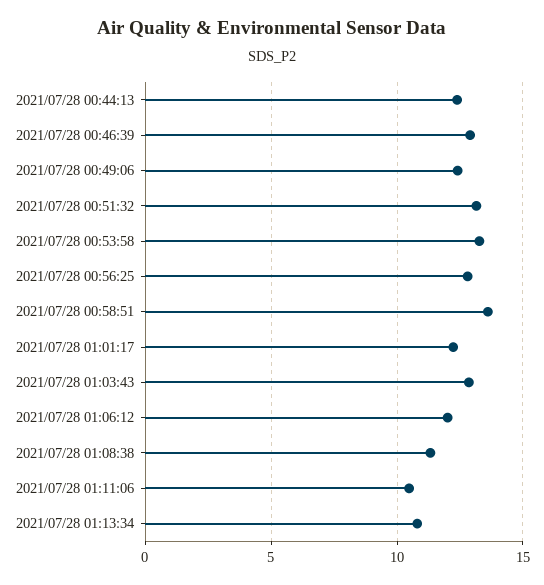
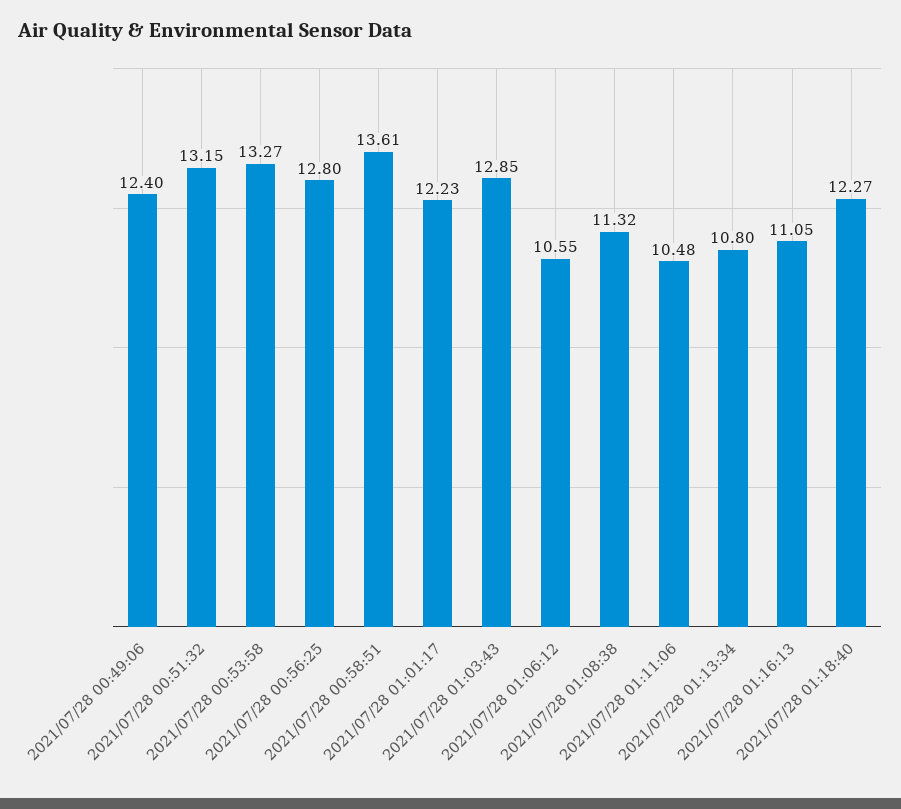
2021/07/28 00:44:13: 12.5 -> none
2021/07/28 00:46:39: 13 -> none
2021/07/28 01:06:12: 12 -> 10.55
2021/07/28 01:16:13: none -> 11.05
2021/07/28 01:18:40: none -> 12.27

